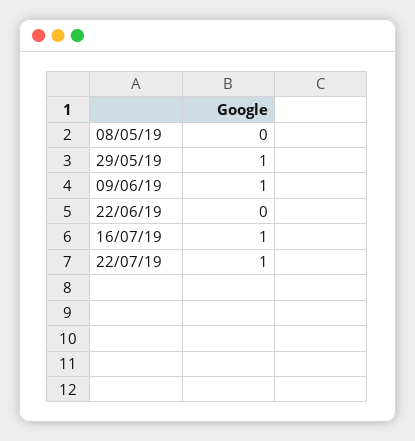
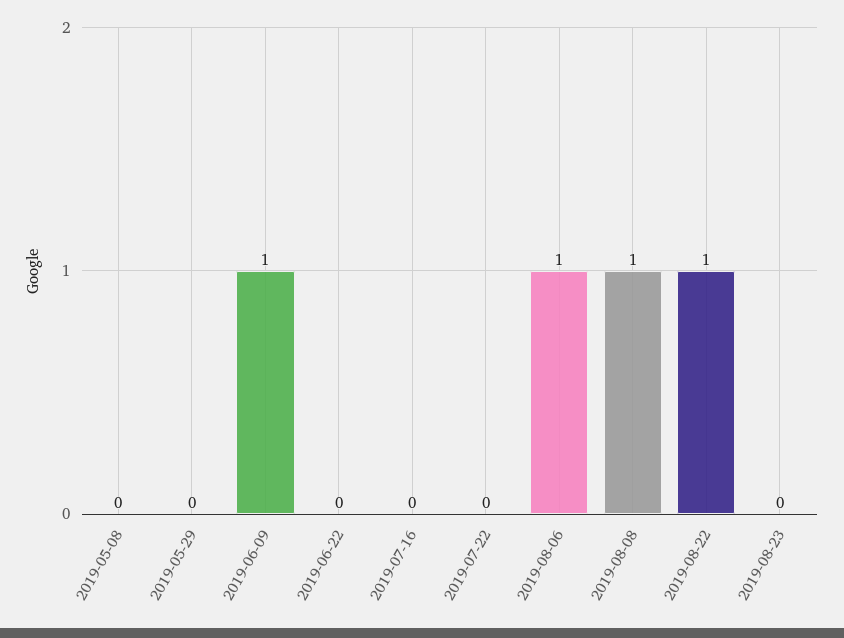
29/05/19: 1 -> 0
16/07/19: 1 -> 0
22/07/19: 1 -> 0
2019-08-06: none -> 1
2019-08-08: none -> 1
2019-08-22: none -> 1
2019-08-23: none -> 0

